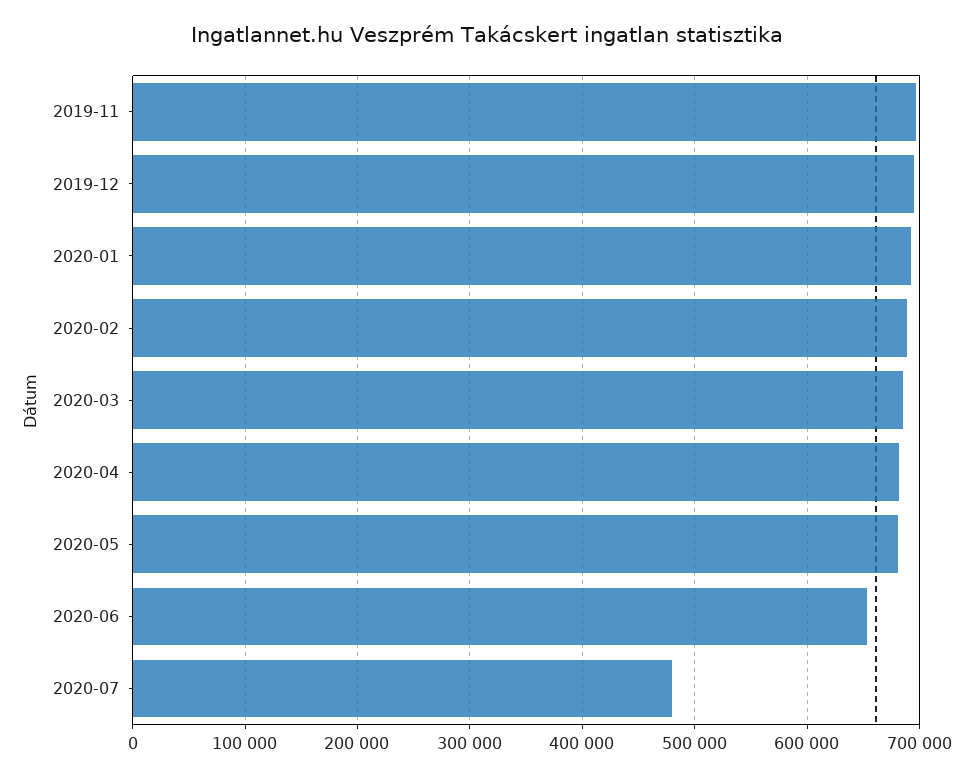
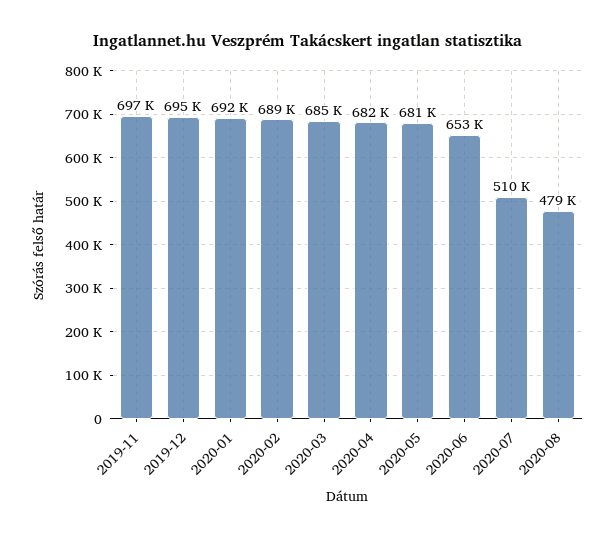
2020-07: 480000 -> 510000
2020-08: none -> 479000

